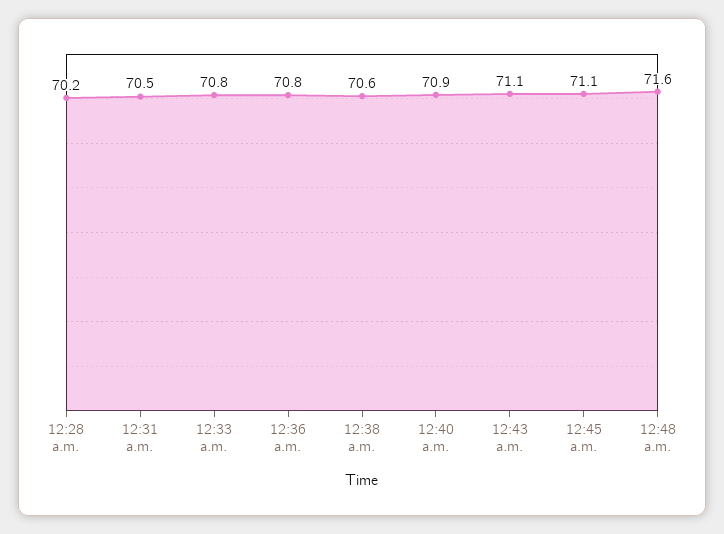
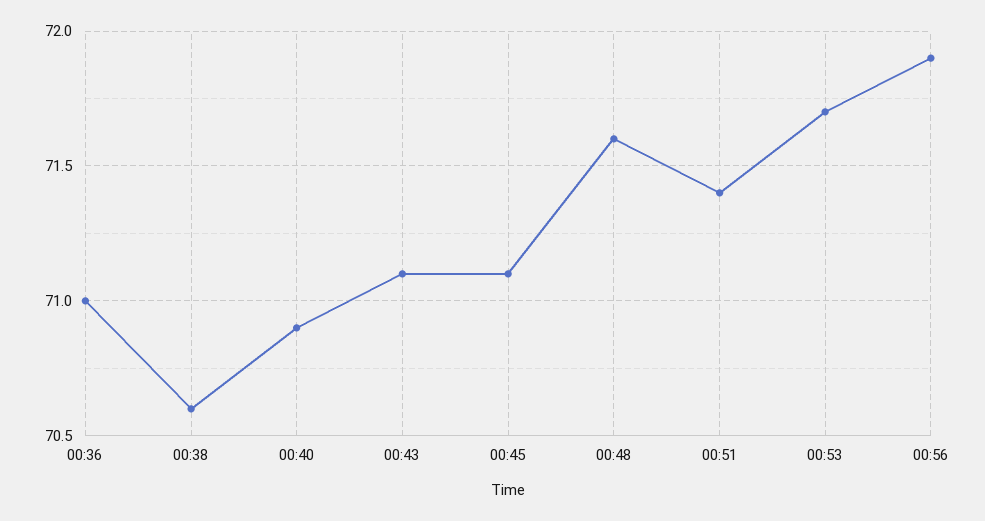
12:28 a.m.: 70.2 -> none
12:31 a.m.: 70.5 -> none
12:33 a.m.: 70.8 -> none
12:36 a.m.: 70.8 -> 71
00:51: none -> 71.4
00:53: none -> 71.7
00:56: none -> 71.9

